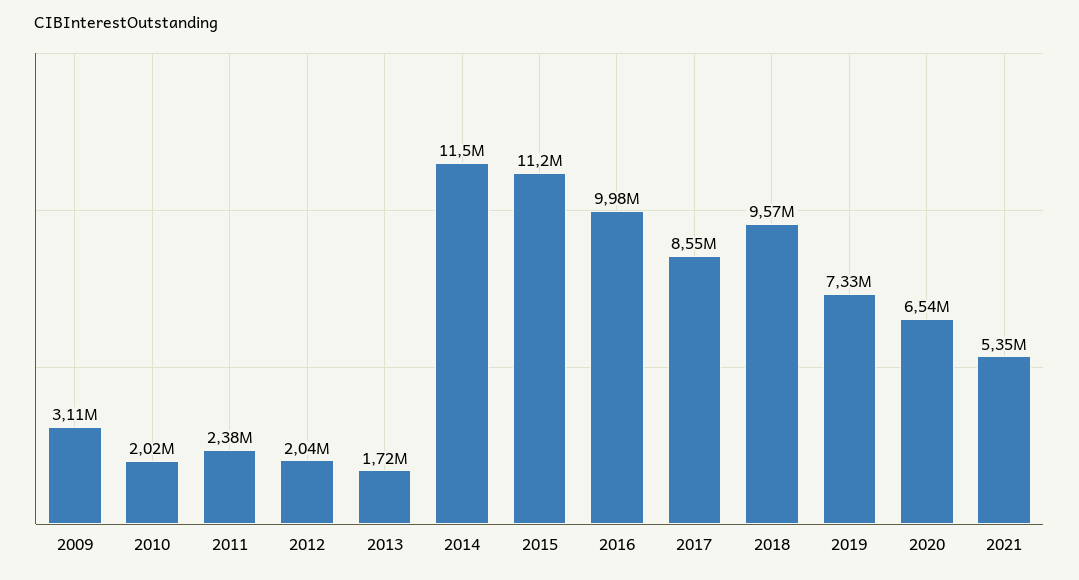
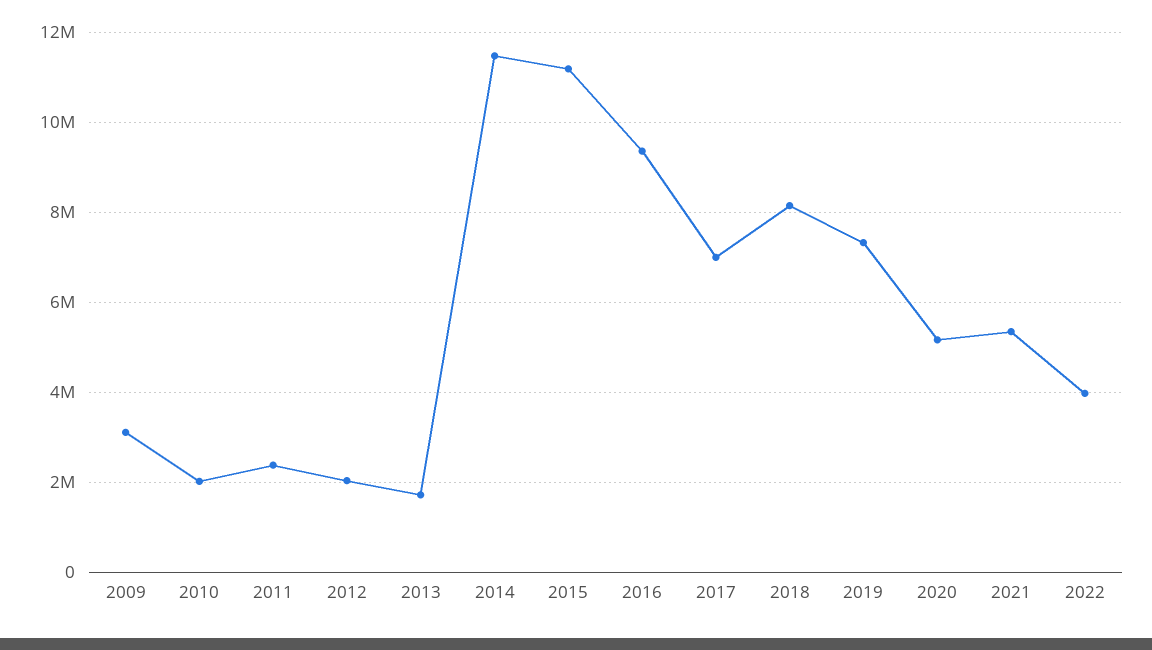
2016: 9980000 -> 9400000
2017: 8550000 -> 7000000
2018: 9570000 -> 8200000
2020: 6540000 -> 5200000
2022: none -> 4000000

